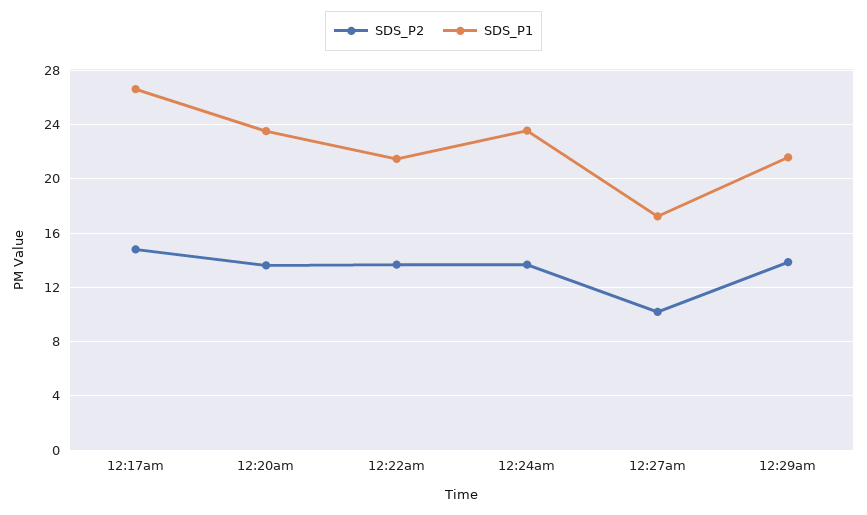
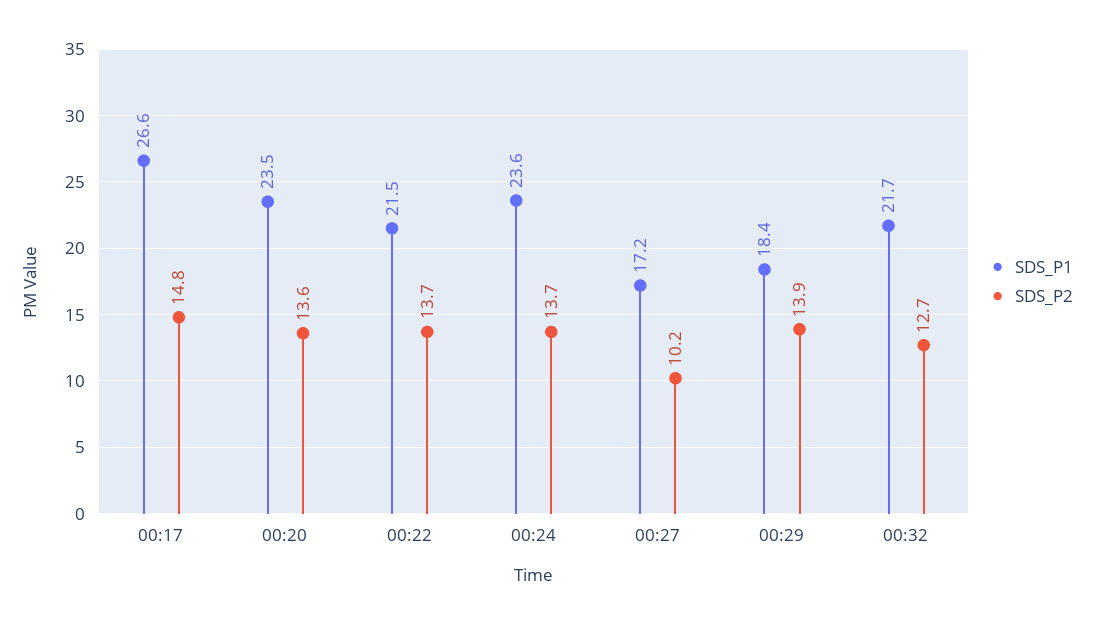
SDS_P1, 12:29am: 21.5 -> 18.4
SDS_P1, 00:32: none -> 21.7
SDS_P2, 00:32: none -> 12.7

